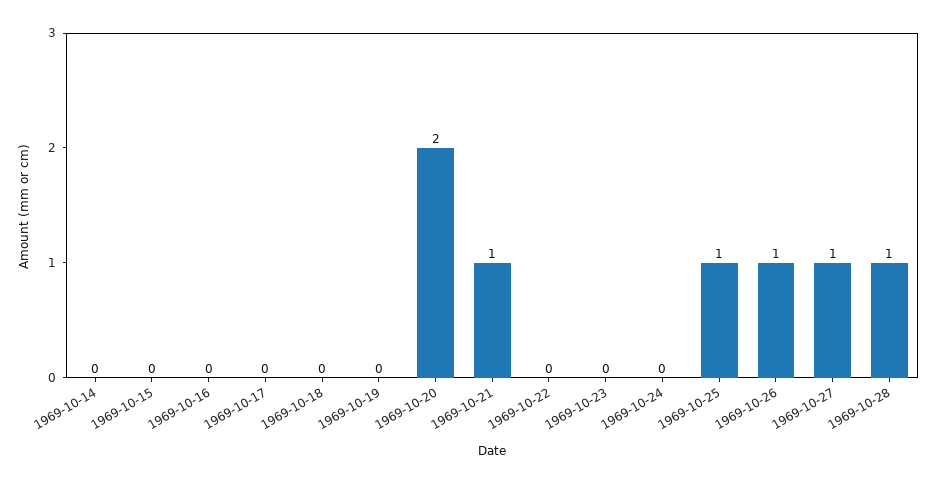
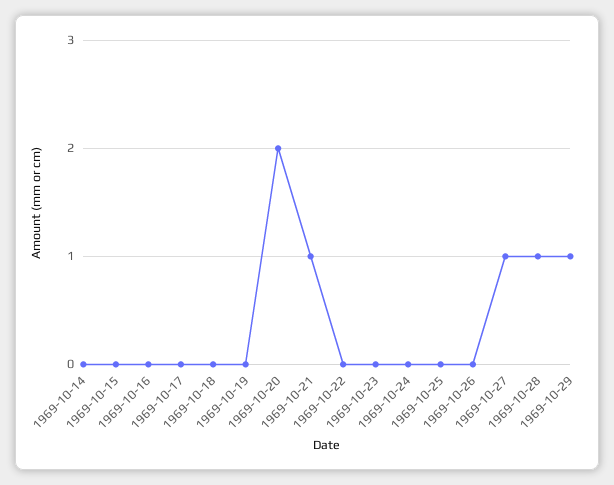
1969-10-25: 1 -> 0
1969-10-26: 1 -> 0
1969-10-29: none -> 1

